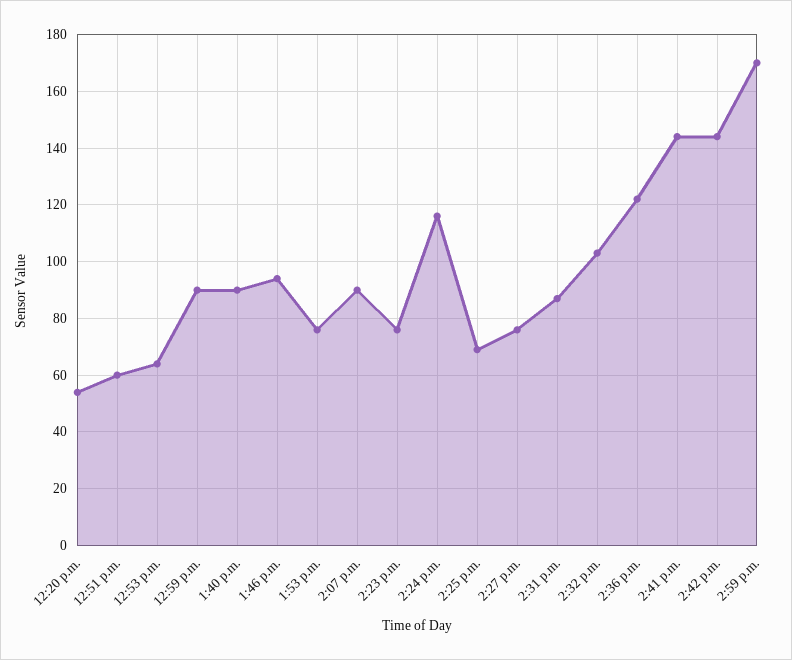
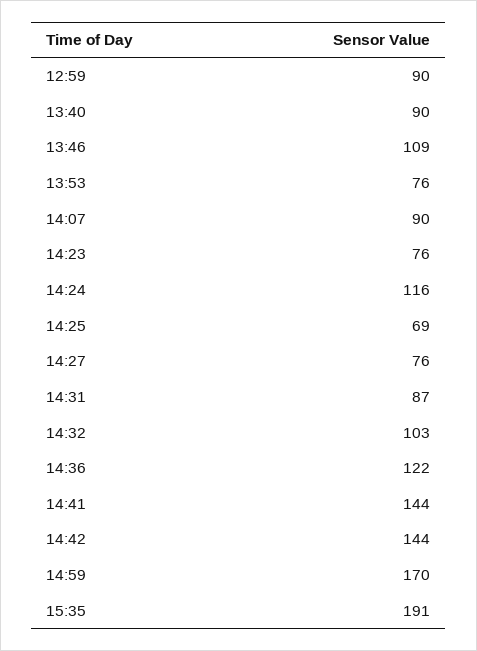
12:20 p.m.: 55 -> none
12:51 p.m.: 60 -> none
12:53 p.m.: 65 -> none
1:46 p.m.: 95 -> 109
15:35: none -> 191

